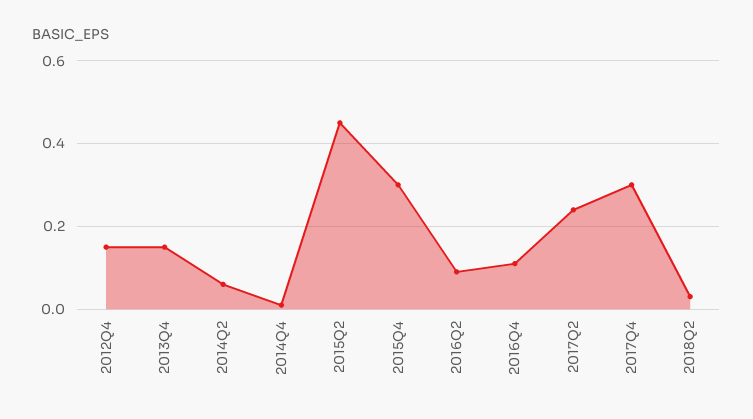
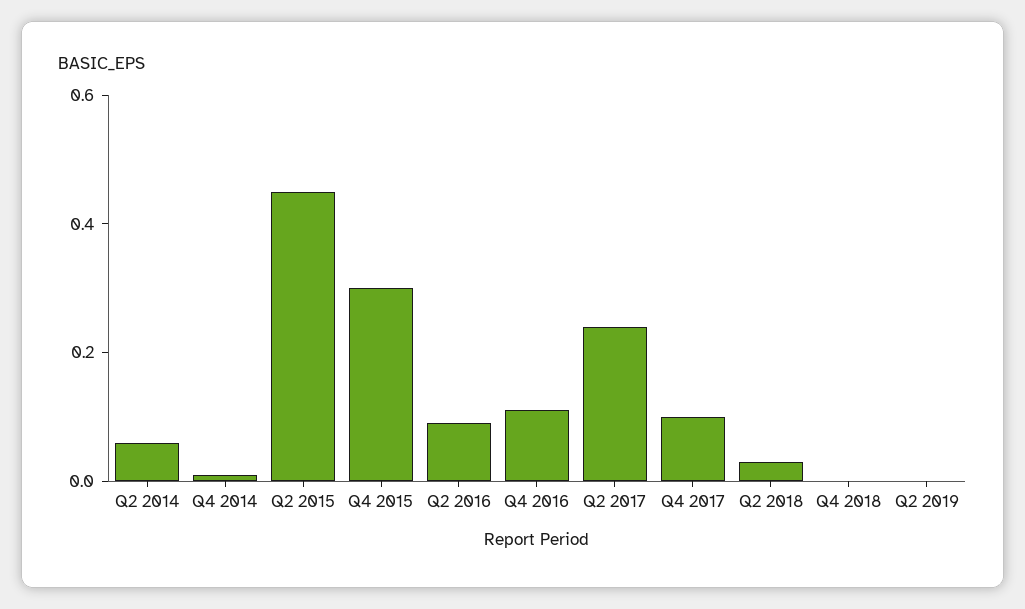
2012Q4: 0.15 -> none
2013Q4: 0.15 -> none
2017Q4: 0.3 -> 0.1
Q4 2018: none -> 0
Q2 2019: none -> 0

